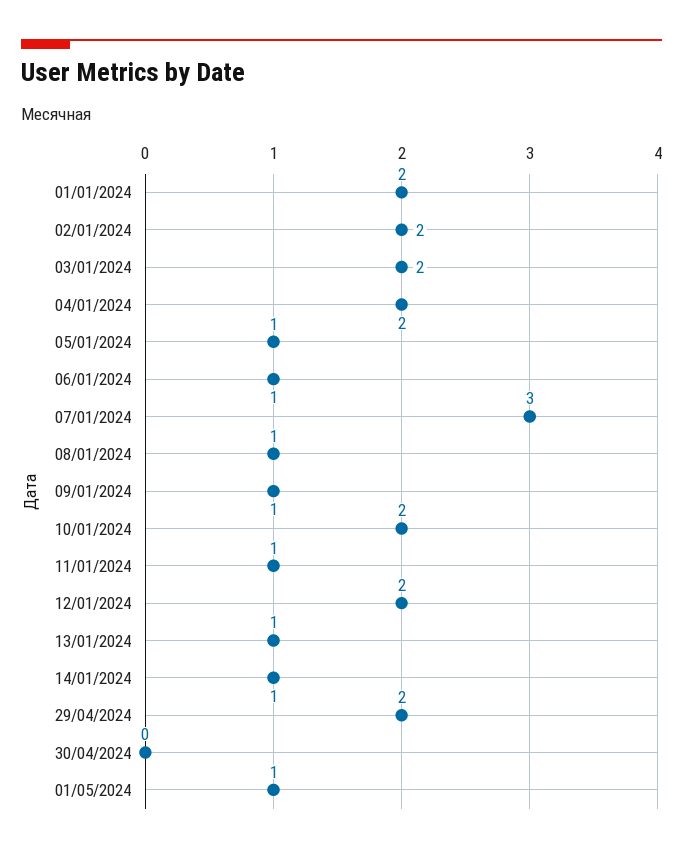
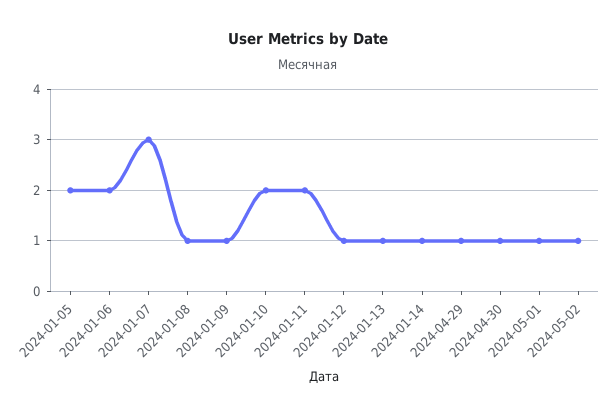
01/01/2024: 2 -> none
02/01/2024: 2 -> none
03/01/2024: 2 -> none
04/01/2024: 2 -> none
05/01/2024: 1 -> 2
06/01/2024: 1 -> 2
11/01/2024: 1 -> 2
12/01/2024: 2 -> 1
29/04/2024: 2 -> 1
30/04/2024: 0 -> 1
2024-05-02: none -> 1

